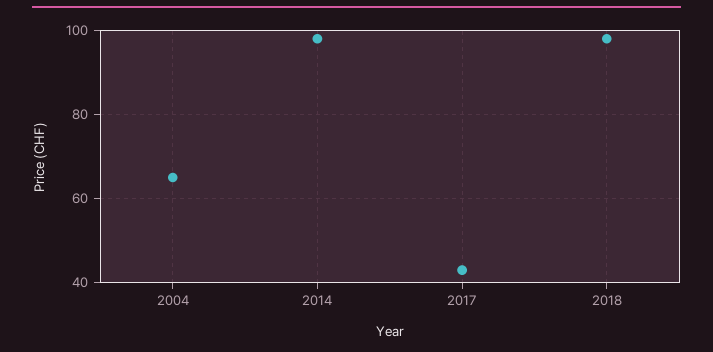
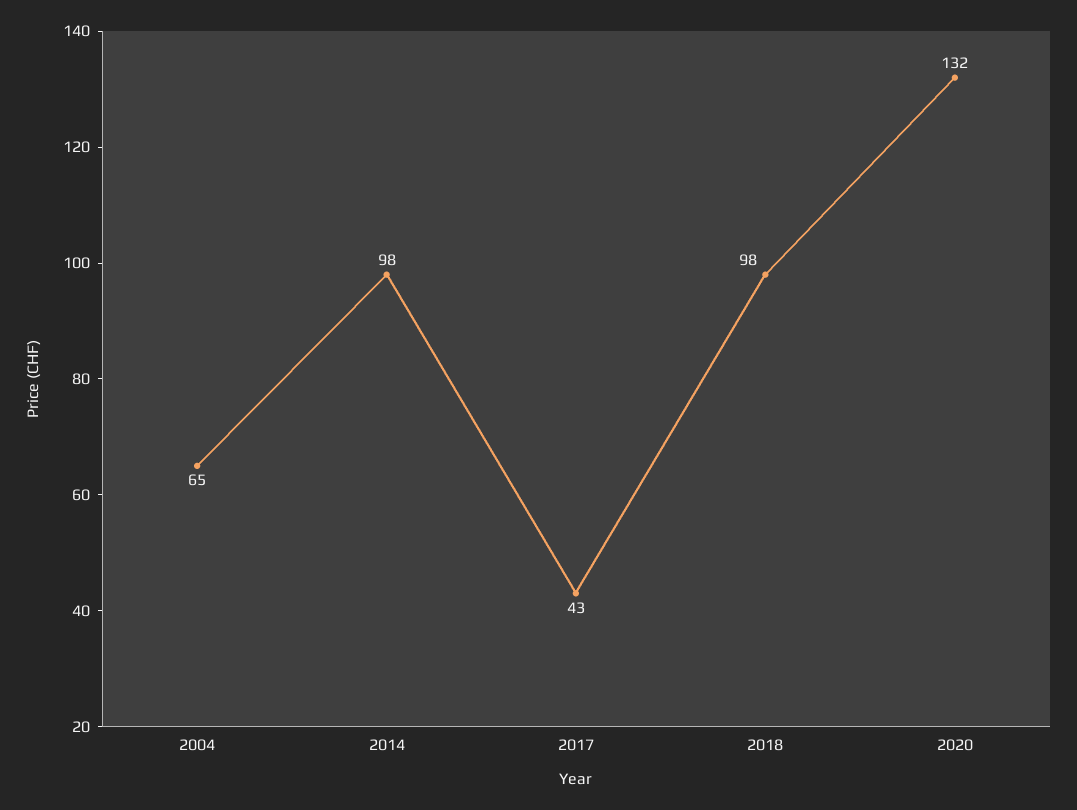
2020: none -> 132

